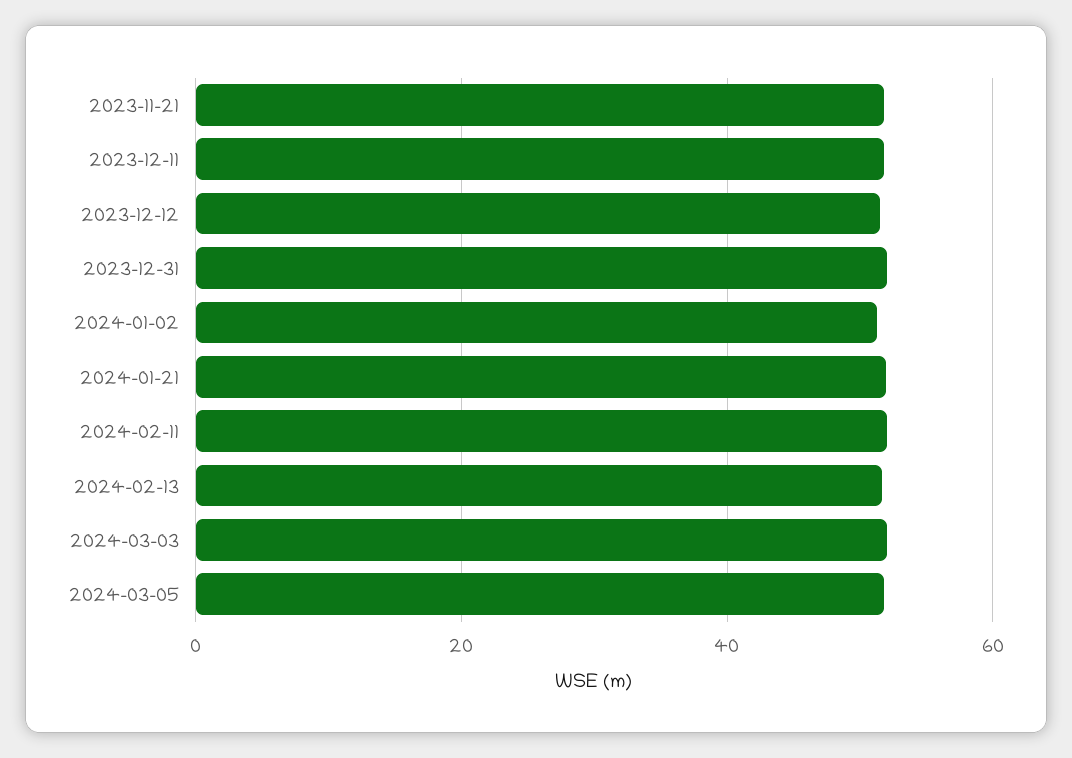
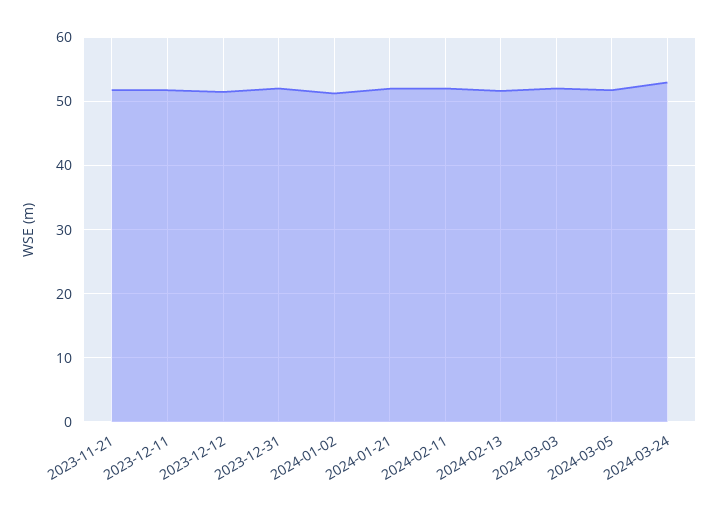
2024-03-24: none -> 53

